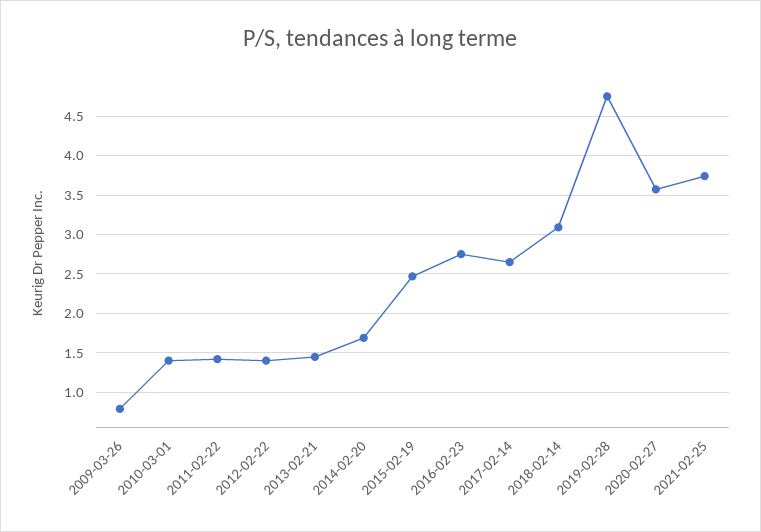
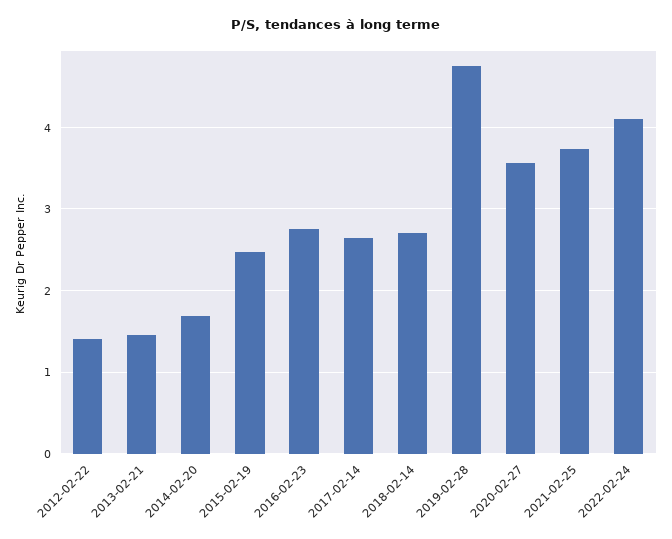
2009-03-26: 0.8 -> none
2010-03-01: 1.4 -> none
2011-02-22: 1.4 -> none
2018-02-14: 3.1 -> 2.7
2022-02-24: none -> 4.1

